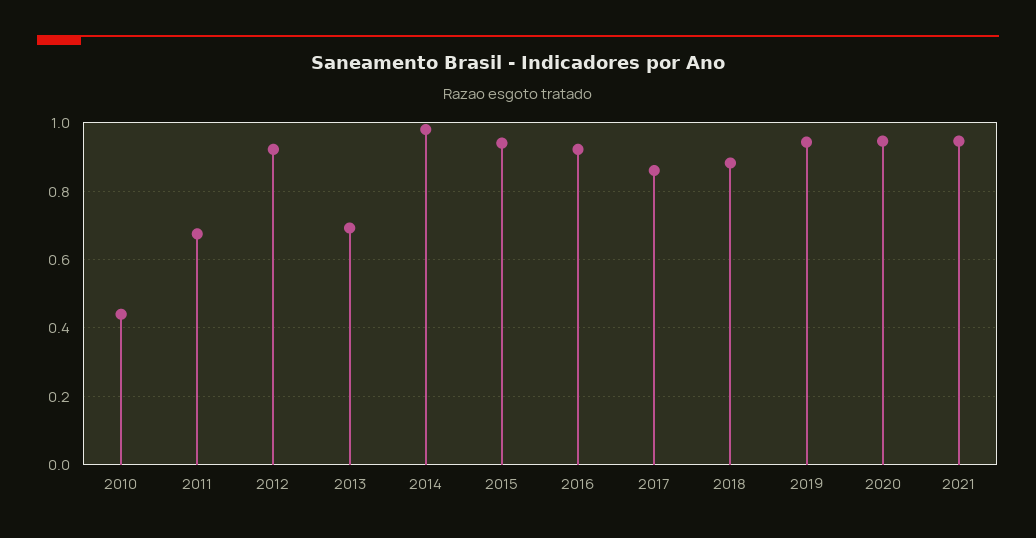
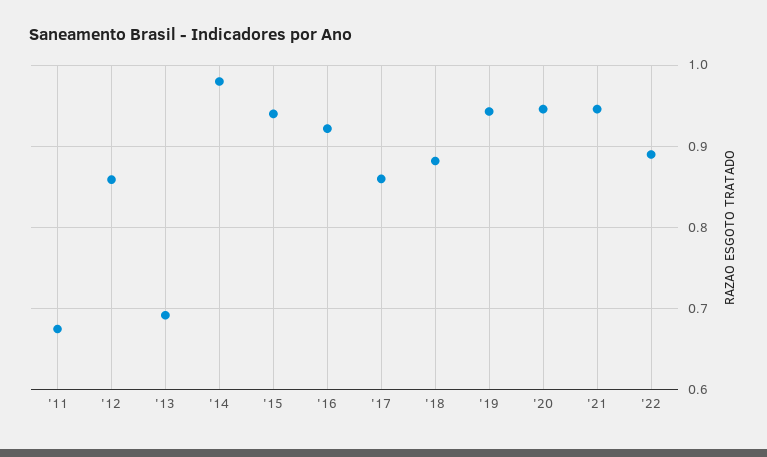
2010: 0.44 -> none
2012: 0.92 -> 0.86
'22: none -> 0.89

